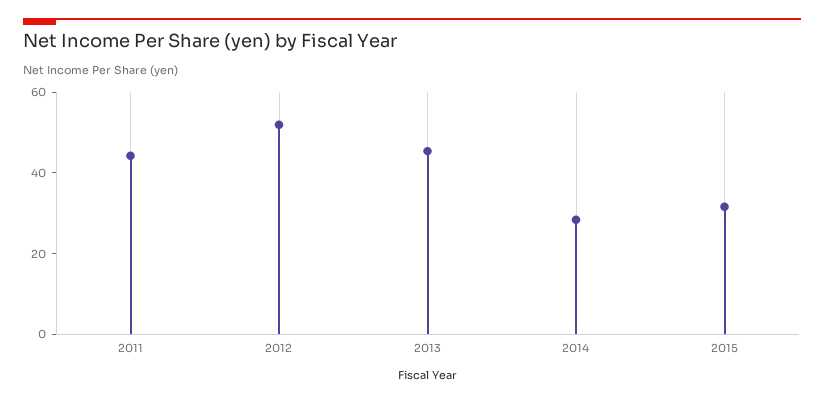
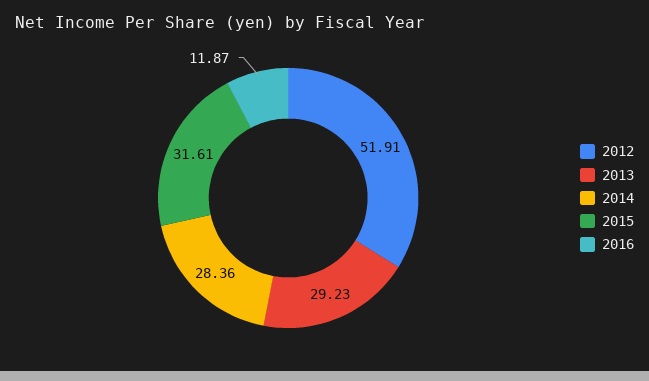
2011: 45 -> none
2013: 45 -> 29.23
2016: none -> 11.87

